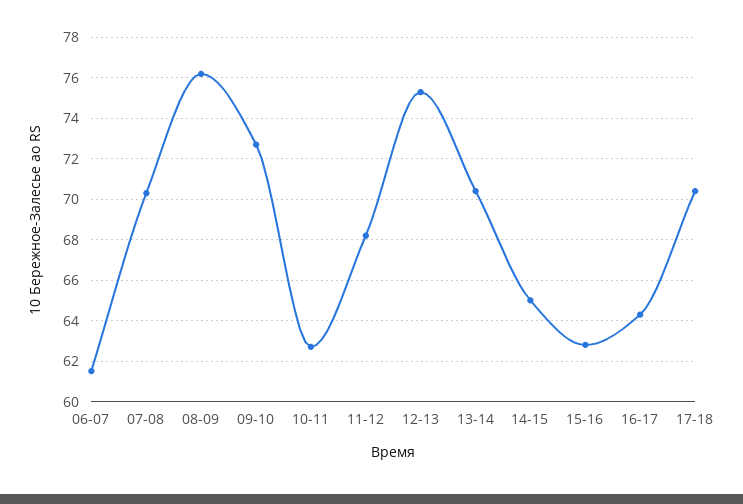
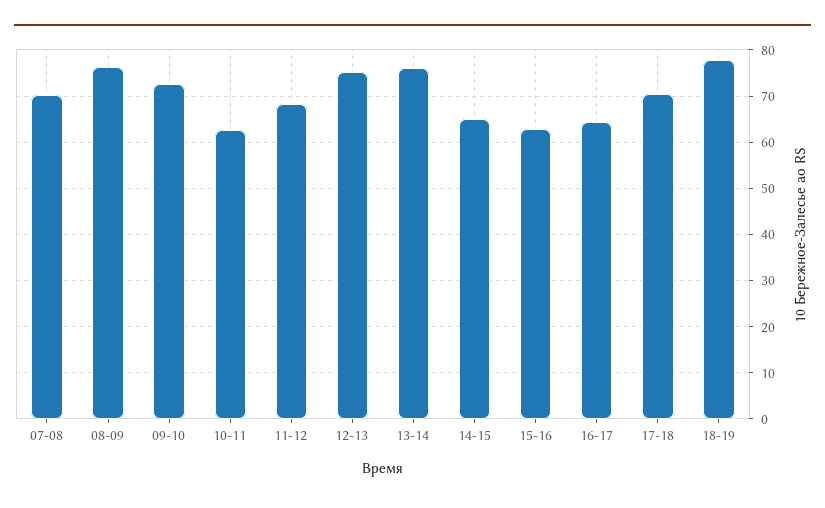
06-07: 61.5 -> none
13-14: 70.5 -> 76
18-19: none -> 78

